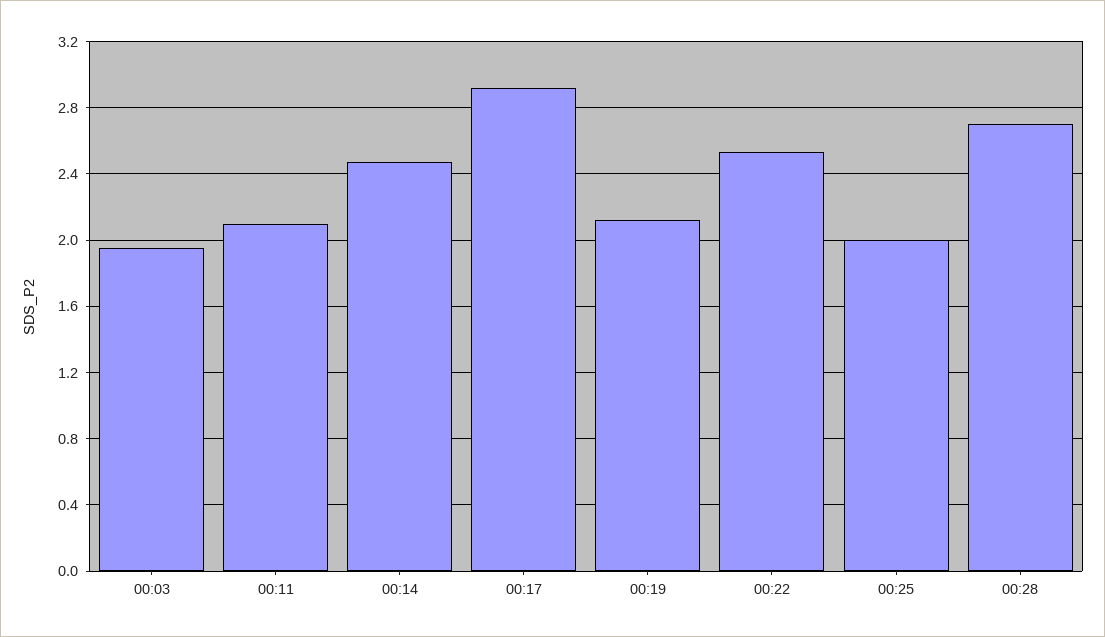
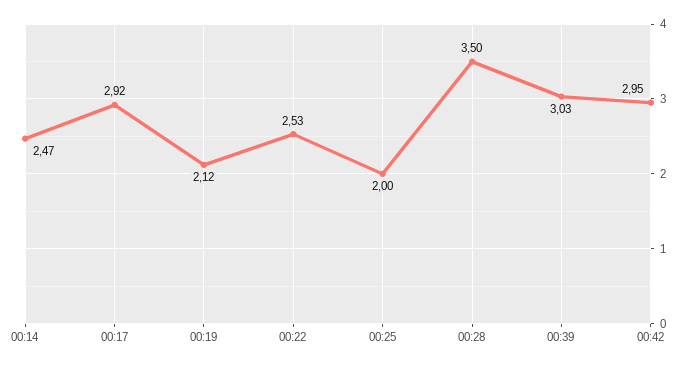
00:03: 1.95 -> none
00:11: 2.1 -> none
00:28: 2.7 -> 3.5
00:39: none -> 3.03
00:42: none -> 2.95

